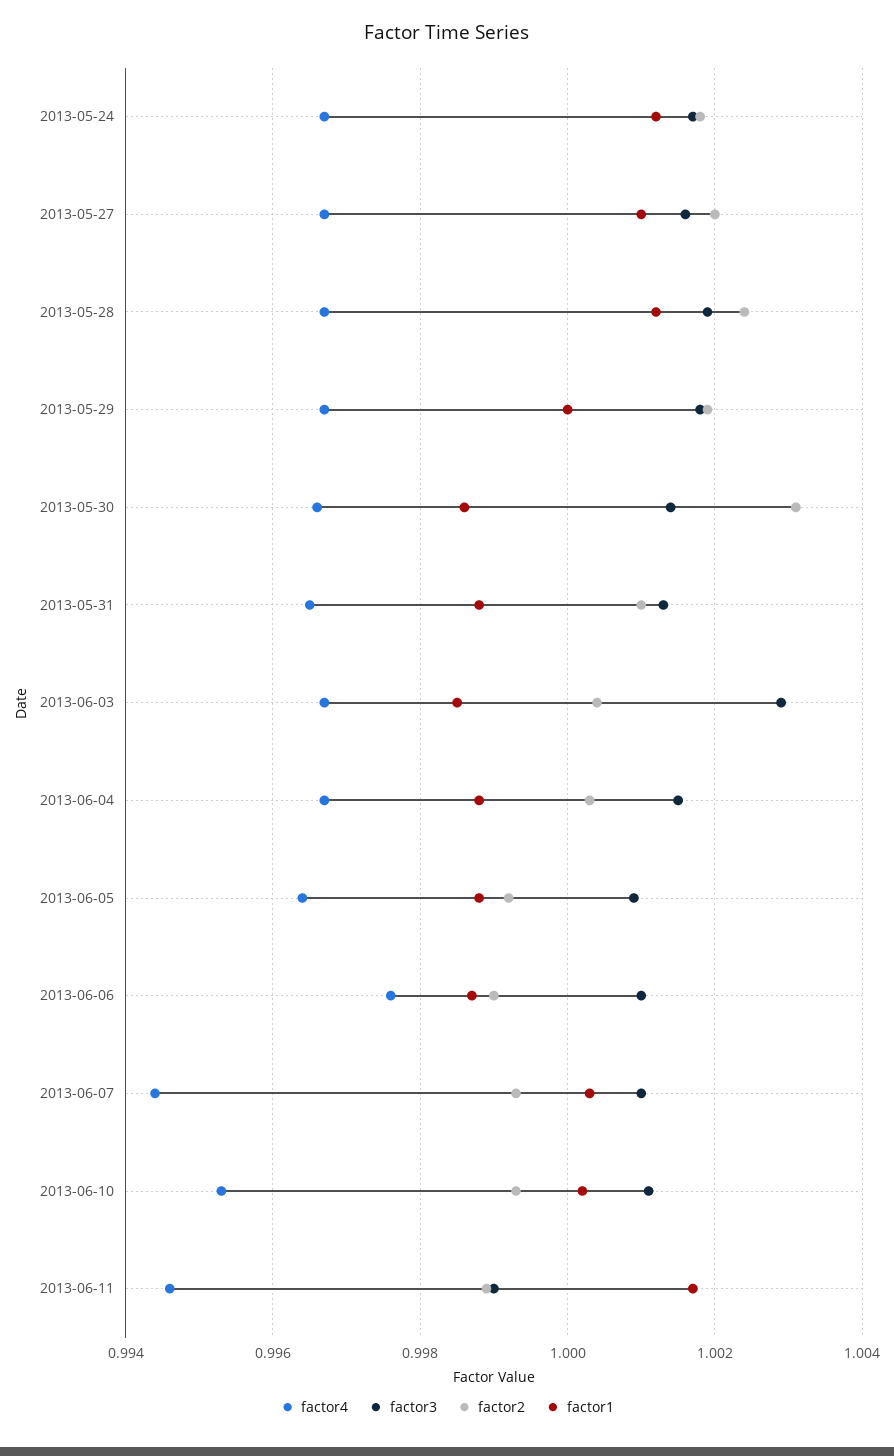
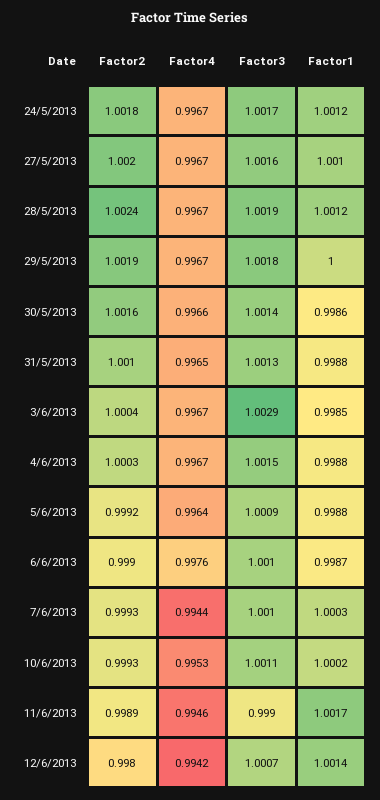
factor2, 2013-05-30: 1.003 -> 1.0016
factor2, 12/6/2013: none -> 0.998
factor4, 12/6/2013: none -> 0.9942
factor3, 12/6/2013: none -> 1.0007
factor1, 12/6/2013: none -> 1.0014

